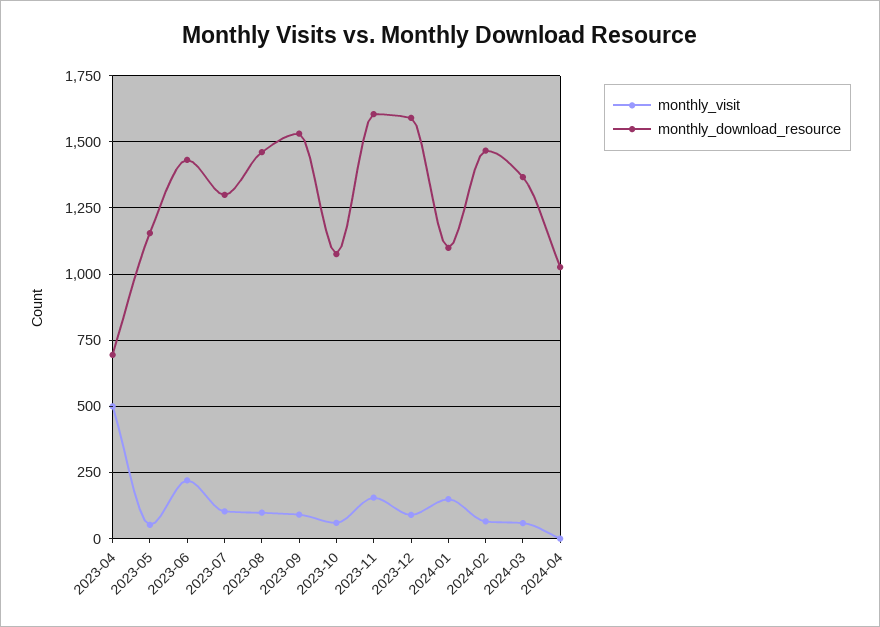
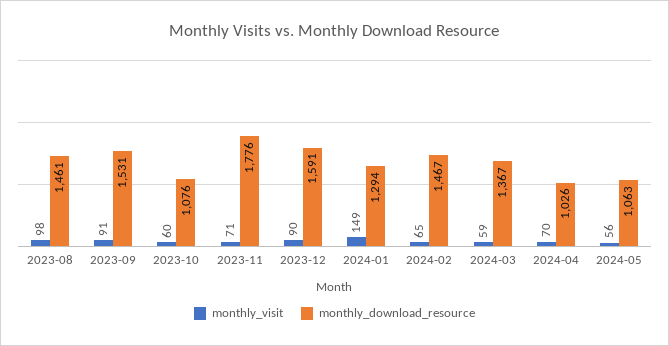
monthly_visit, 2023-04: 500 -> none
monthly_download_resource, 2023-04: 700 -> none
monthly_visit, 2023-05: 50 -> none
monthly_download_resource, 2023-05: 1150 -> none
monthly_visit, 2023-06: 225 -> none
monthly_download_resource, 2023-06: 1425 -> none
monthly_visit, 2023-07: 100 -> none
monthly_download_resource, 2023-07: 1300 -> none
monthly_visit, 2023-11: 150 -> 71
monthly_download_resource, 2023-11: 1600 -> 1776
monthly_download_resource, 2024-01: 1100 -> 1294
monthly_visit, 2024-04: 0 -> 70
monthly_visit, 2024-05: none -> 56
monthly_download_resource, 2024-05: none -> 1063

